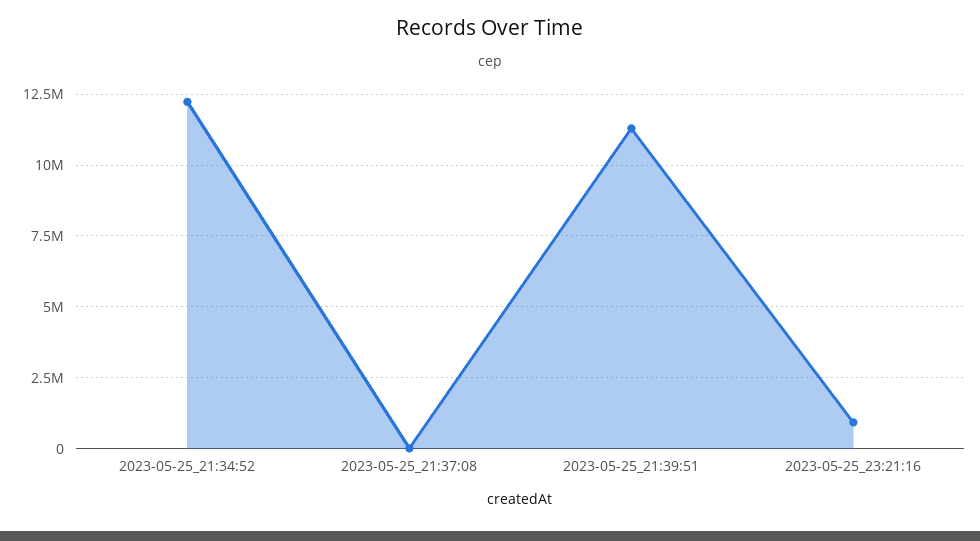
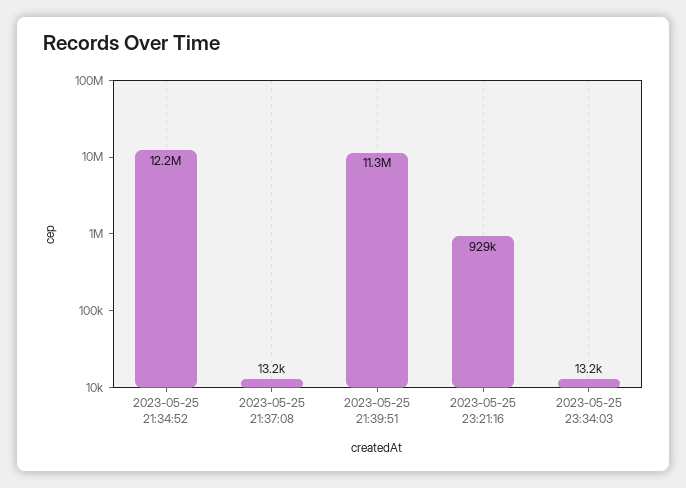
2023-05-25 23:34:03: none -> 13200

